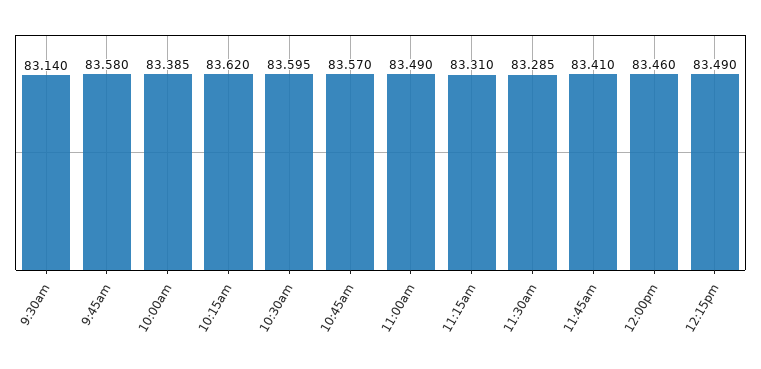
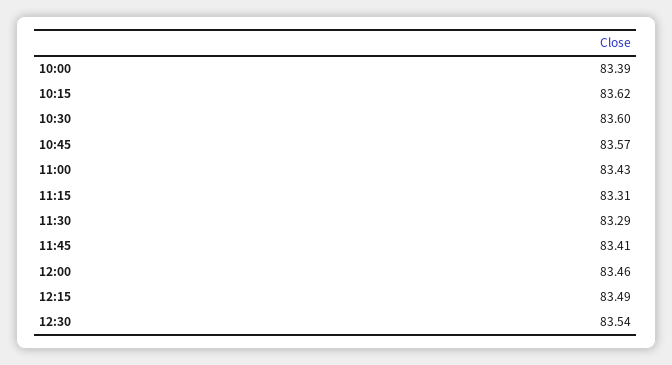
9:30am: 83.14 -> none
9:45am: 83.58 -> none
11:00am: 83.49 -> 83.43
12:30: none -> 83.54

